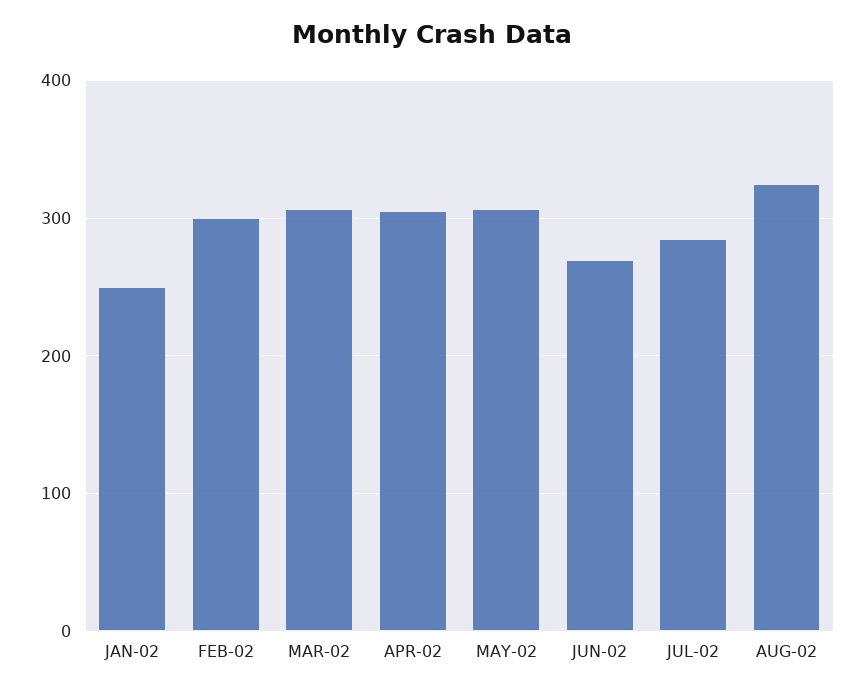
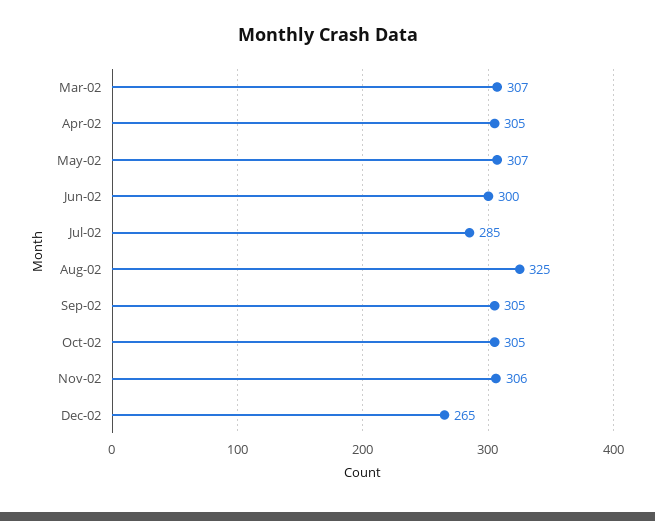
JAN-02: 250 -> none
FEB-02: 300 -> none
JUN-02: 270 -> 300
Sep-02: none -> 305
Oct-02: none -> 305
Nov-02: none -> 306
Dec-02: none -> 265

